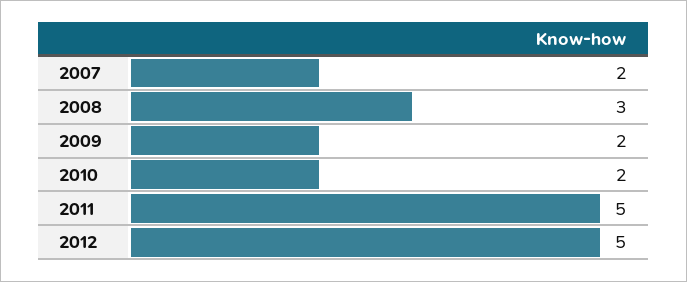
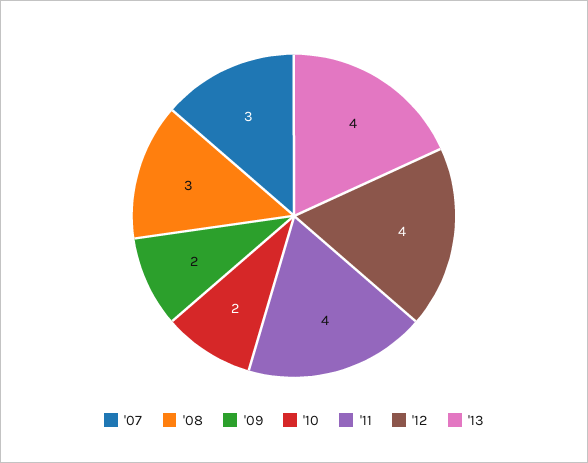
2007: 2 -> 3
2011: 5 -> 4
2012: 5 -> 4
'13: none -> 4

